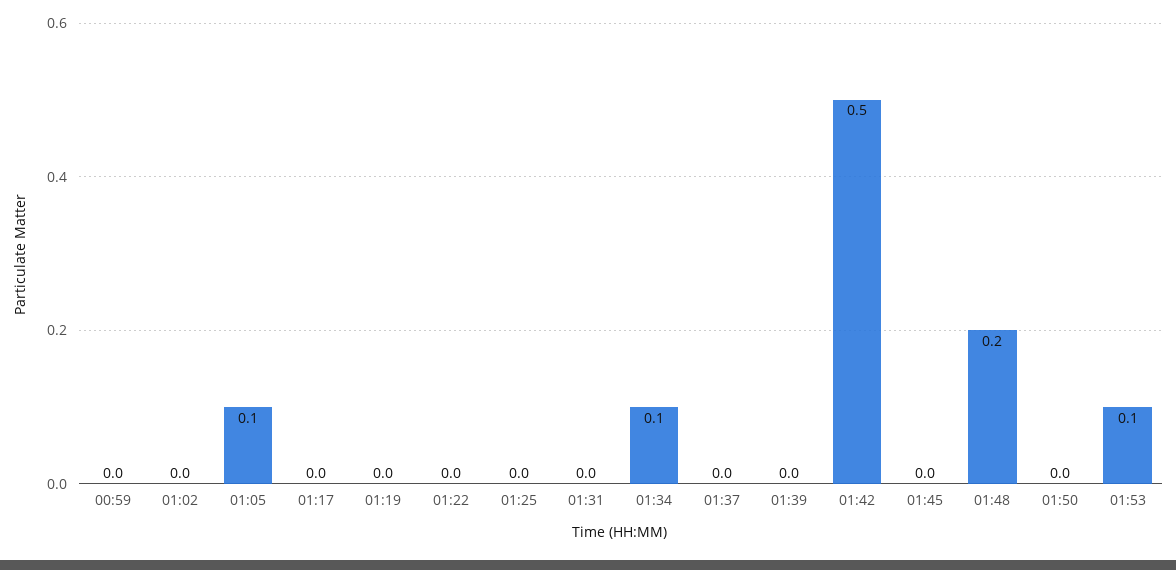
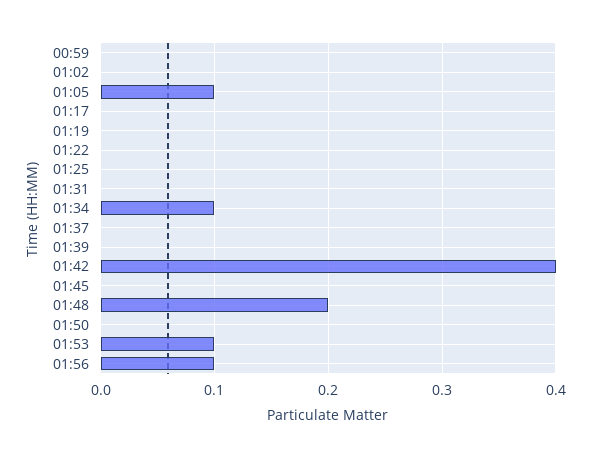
01:42: 0.5 -> 0.4
01:56: none -> 0.1

